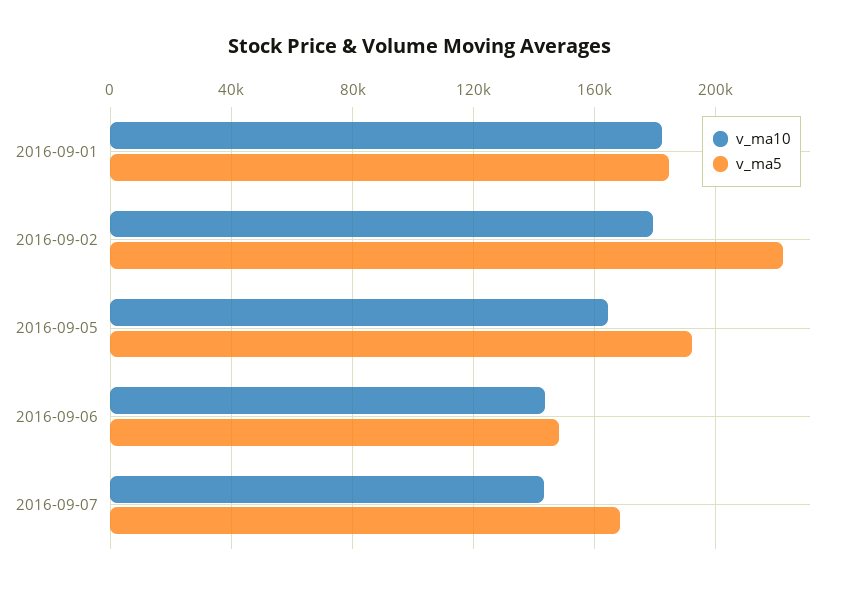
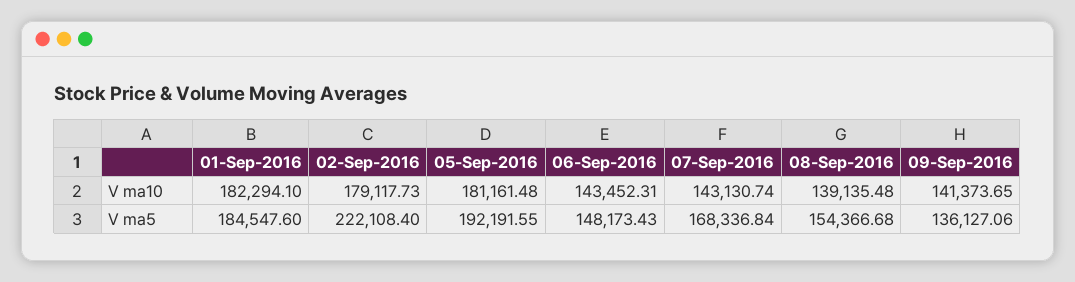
v_ma10, 2016-09-05: 165000 -> 181161.48
v_ma10, 08-Sep-2016: none -> 139135.48
v_ma10, 09-Sep-2016: none -> 141373.65
v_ma5, 08-Sep-2016: none -> 154366.68
v_ma5, 09-Sep-2016: none -> 136127.06

